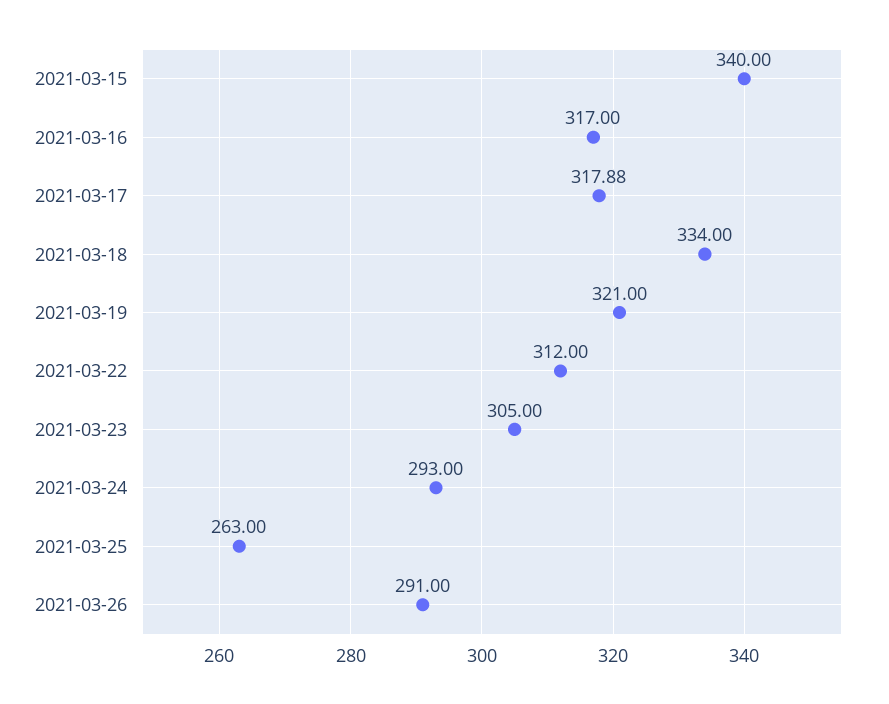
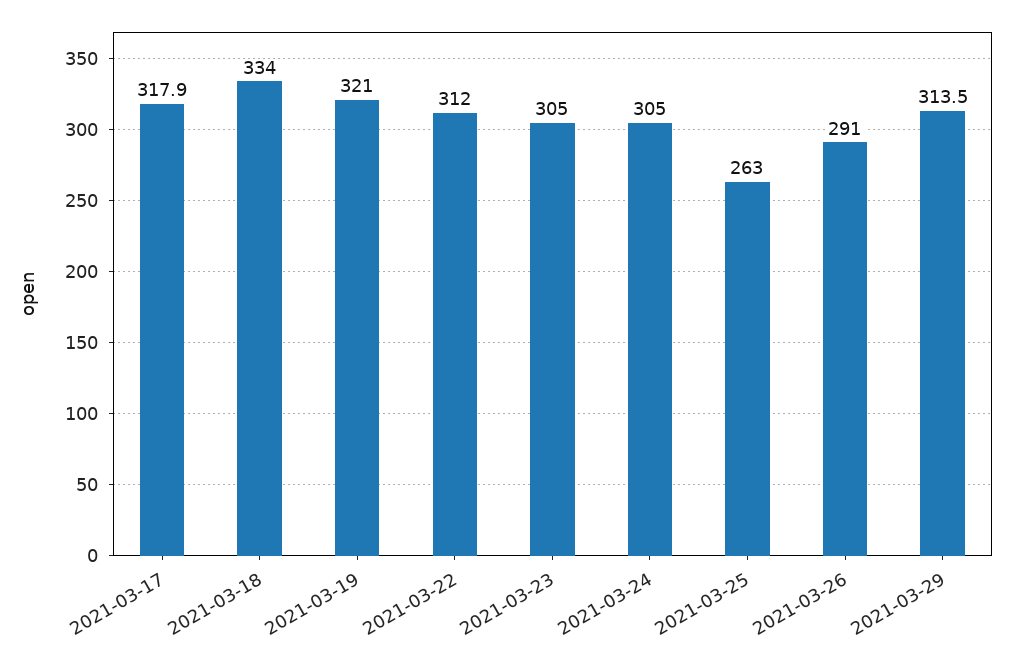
2021-03-15: 340 -> none
2021-03-16: 317 -> none
2021-03-24: 293 -> 305
2021-03-29: none -> 313.5

